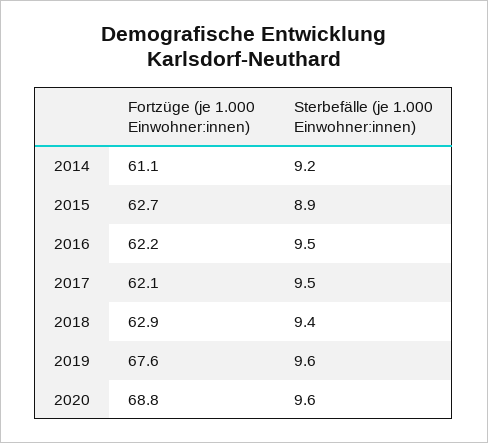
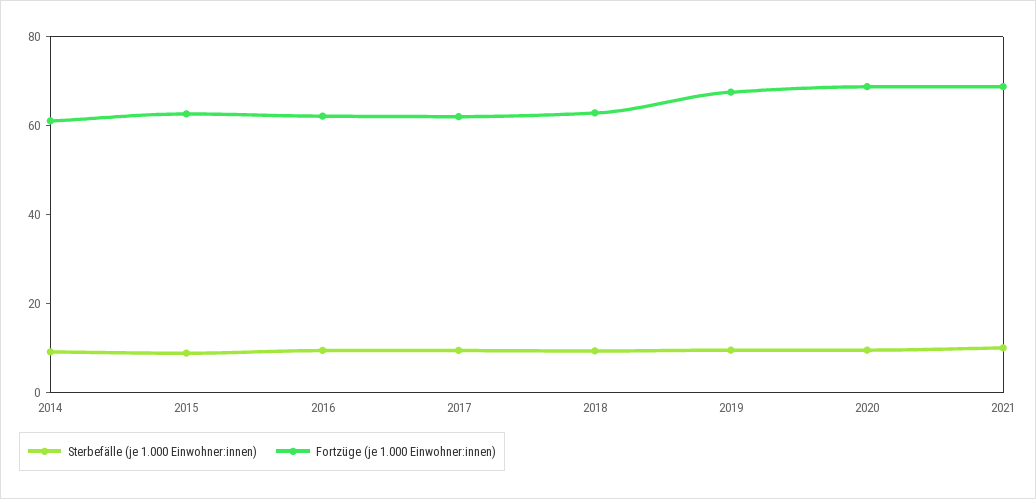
Sterbefälle (je 1.000 Einwohner:innen), 2021: none -> 10
Fortzüge (je 1.000 Einwohner:innen), 2021: none -> 70

